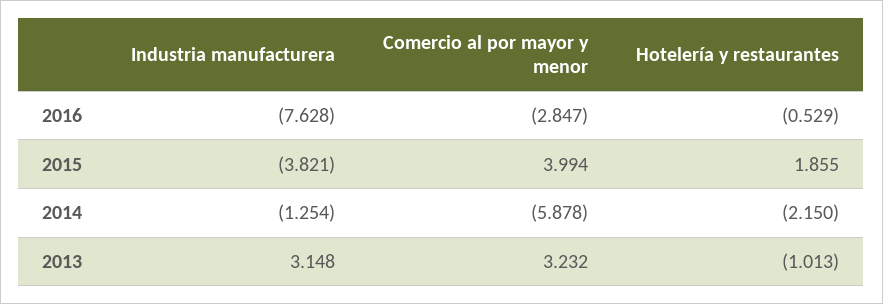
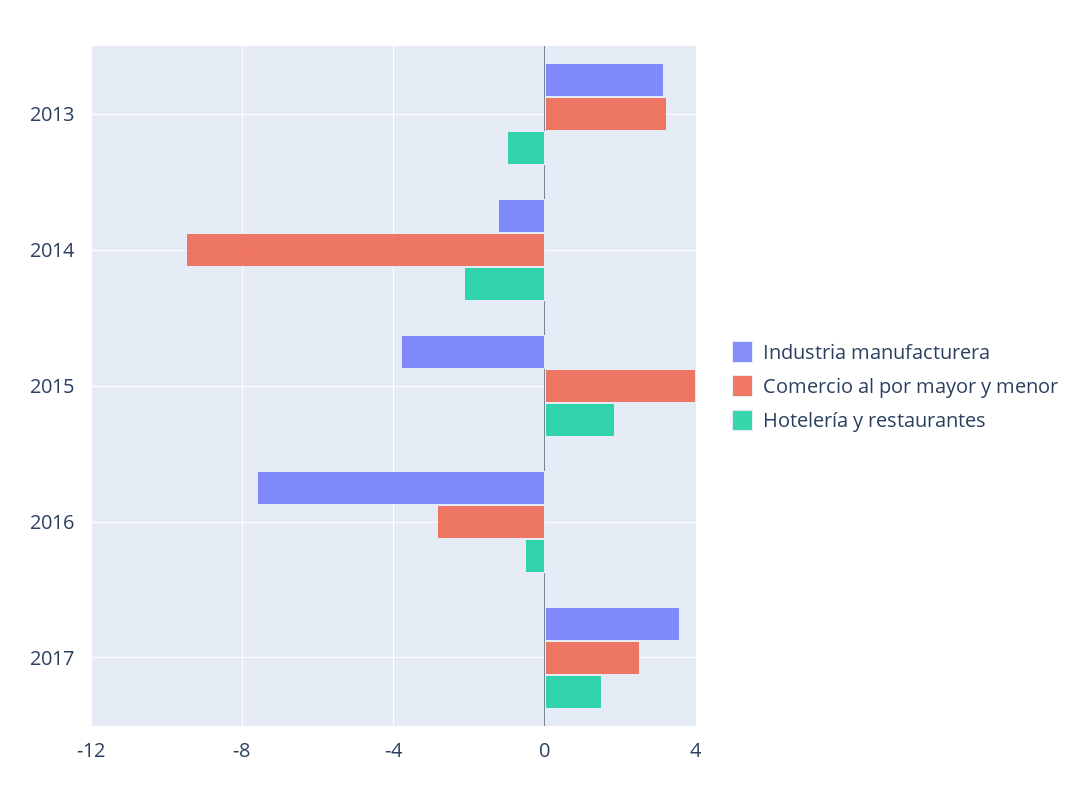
Comercio al por mayor y menor, 2014: -5.878 -> -9.5
Industria manufacturera, 2017: none -> 3.5
Comercio al por mayor y menor, 2017: none -> 2.5
Hotelería y restaurantes, 2017: none -> 1.5

